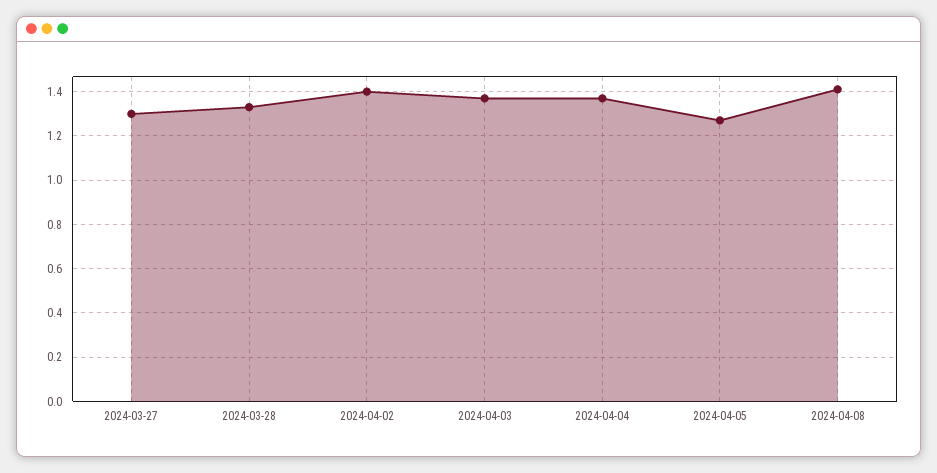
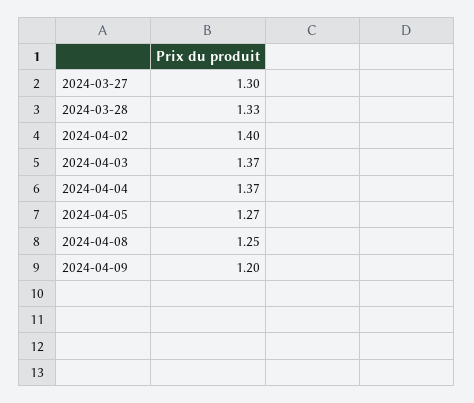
2024-04-08: 1.4 -> 1.25
2024-04-09: none -> 1.2

